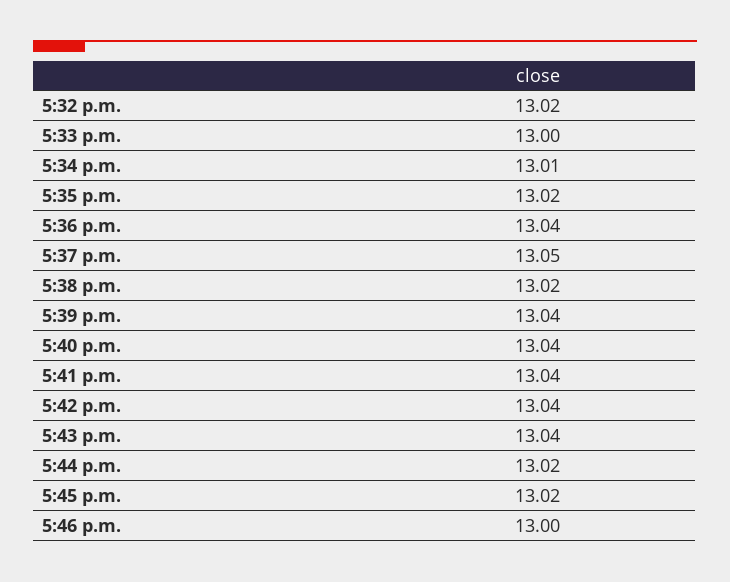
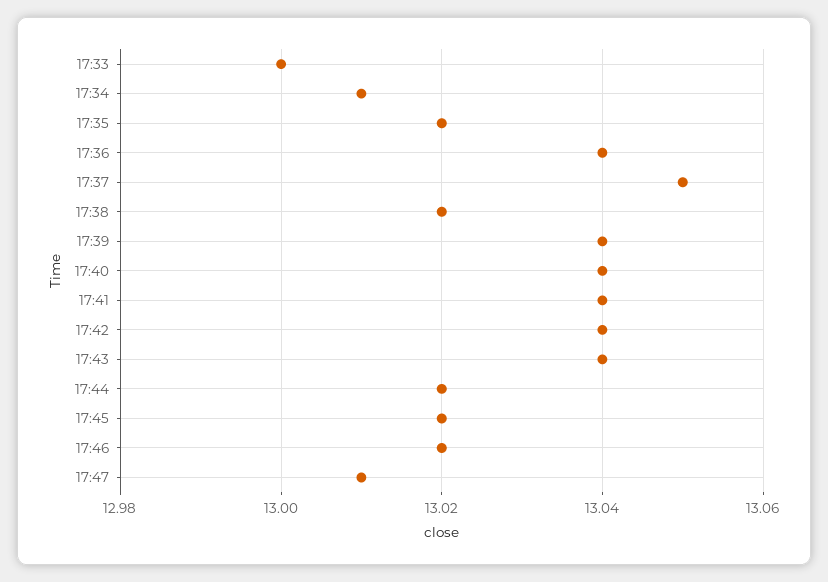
5:32 p.m.: 13.02 -> none
5:46 p.m.: 13 -> 13.02
17:47: none -> 13.01

